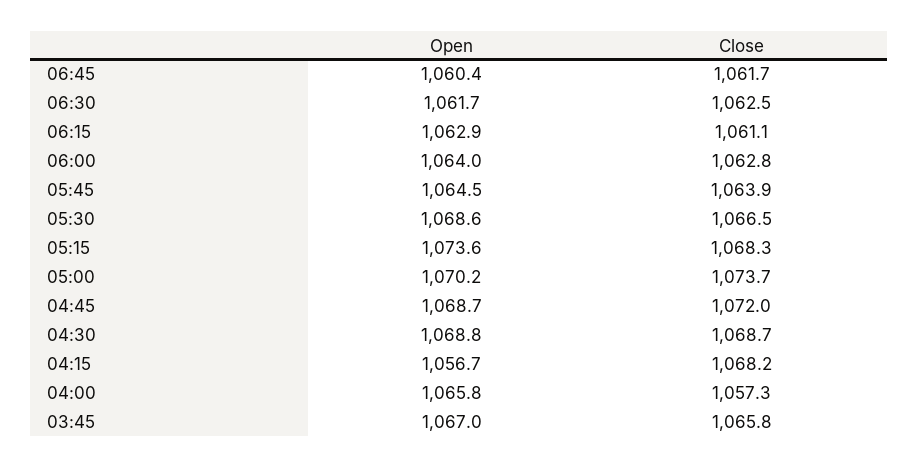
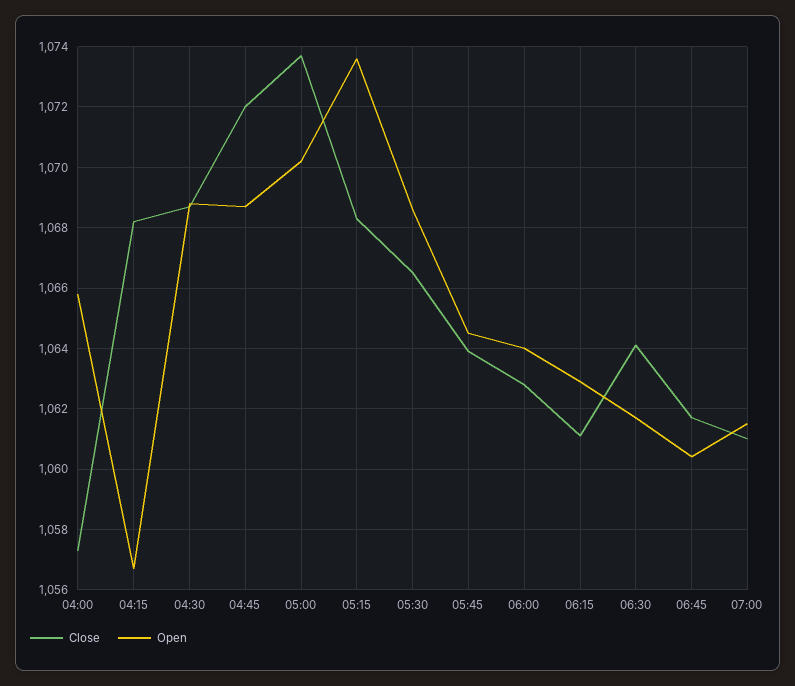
Close, 06:30: 1062.5 -> 1064
Open, 03:45: 1067 -> none
Close, 03:45: 1065.8 -> none
Close, 07:00: none -> 1061
Open, 07:00: none -> 1061.5

